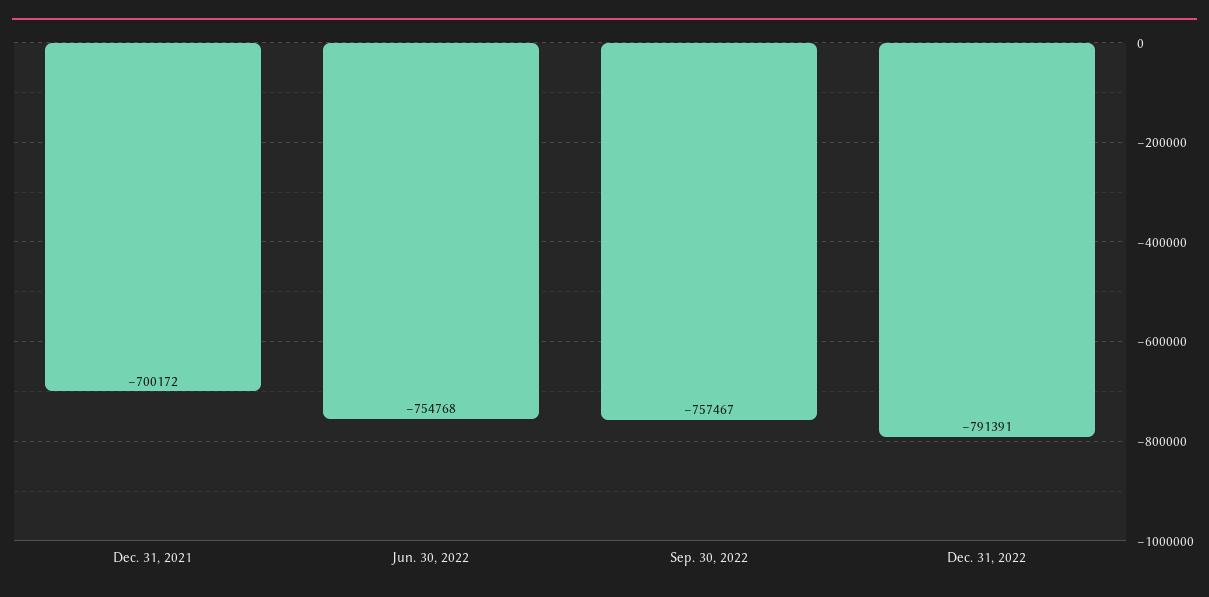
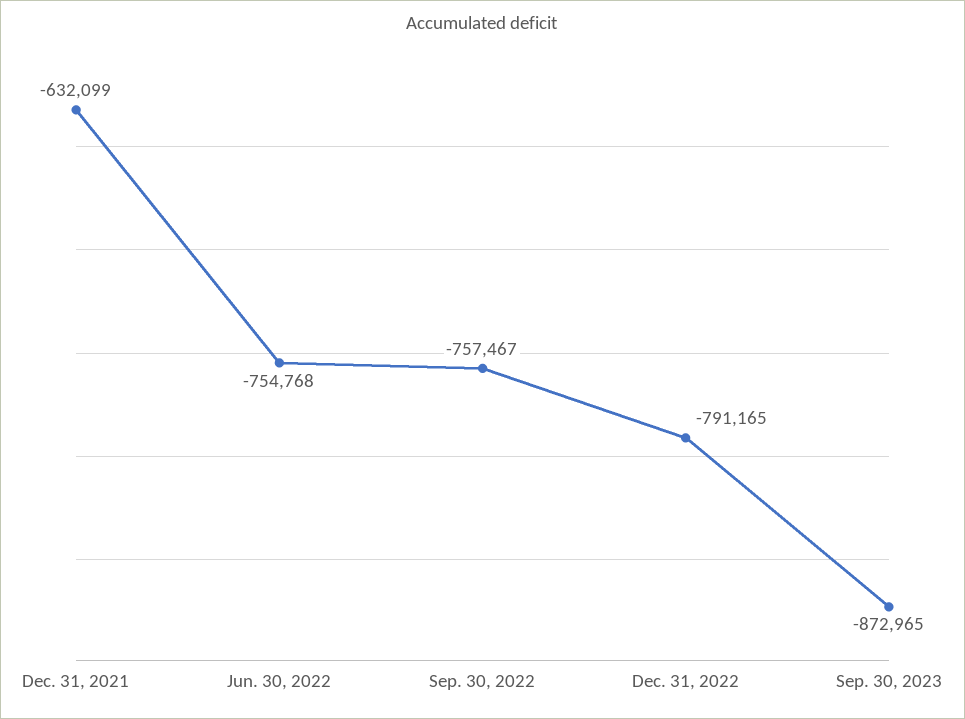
Dec. 31, 2021: -700172 -> -632099
Dec. 31, 2022: -791391 -> -791165
Sep. 30, 2023: none -> -872965

